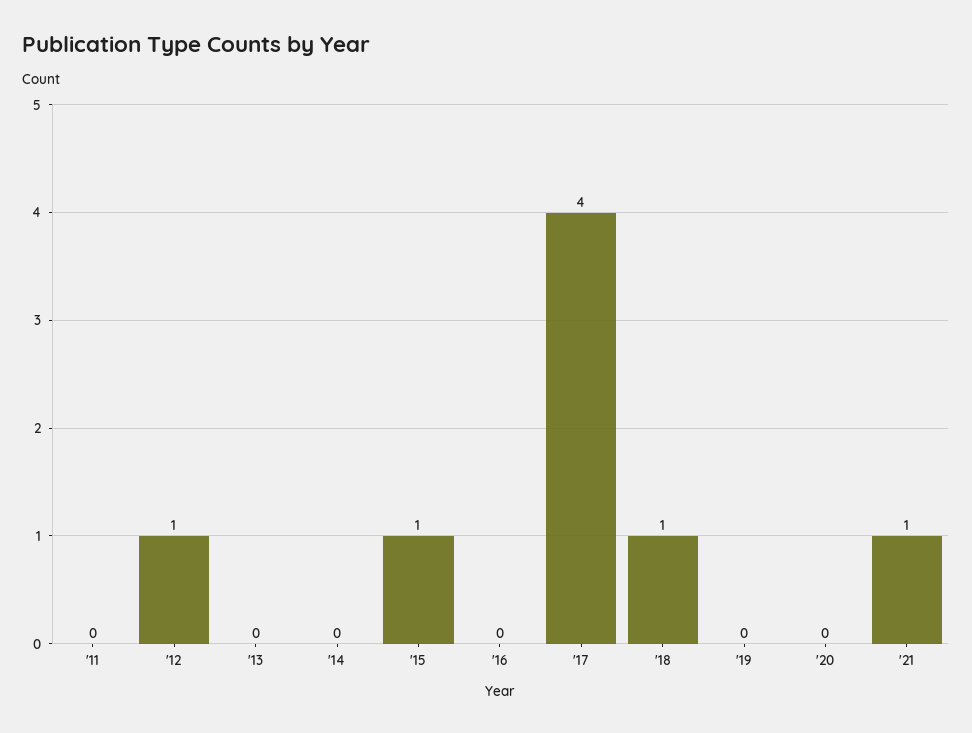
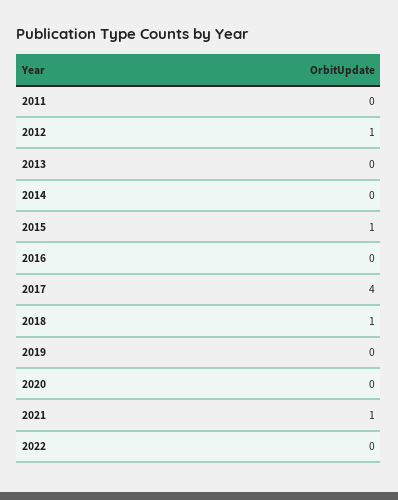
2022: none -> 0

